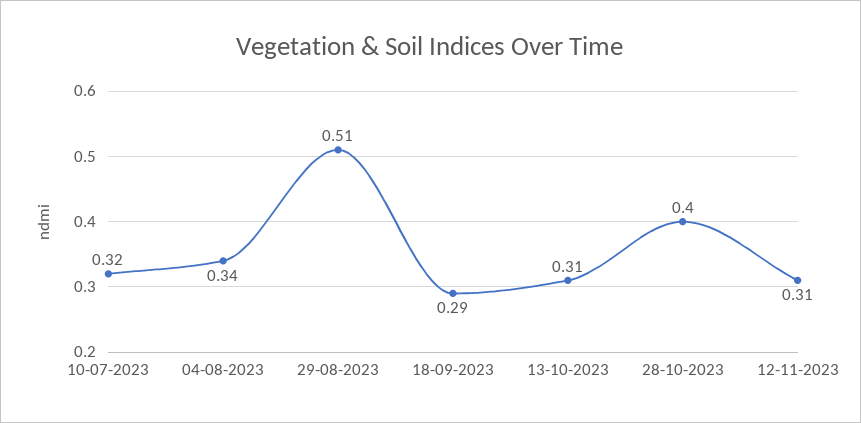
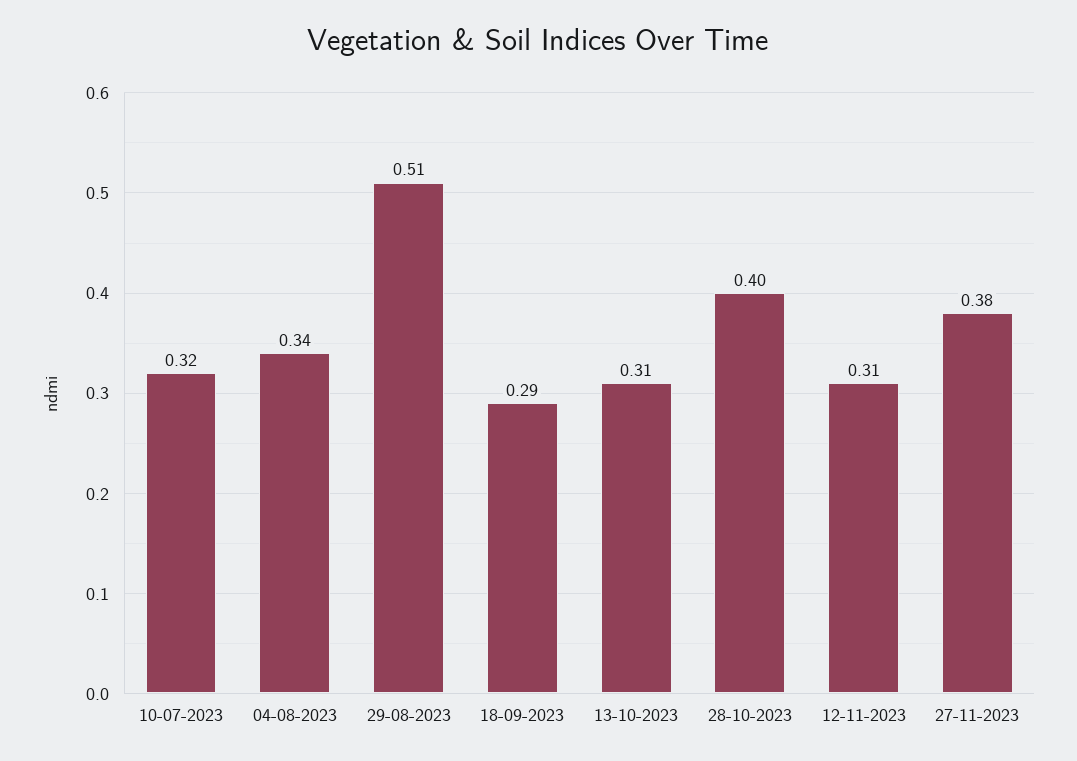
27-11-2023: none -> 0.38

